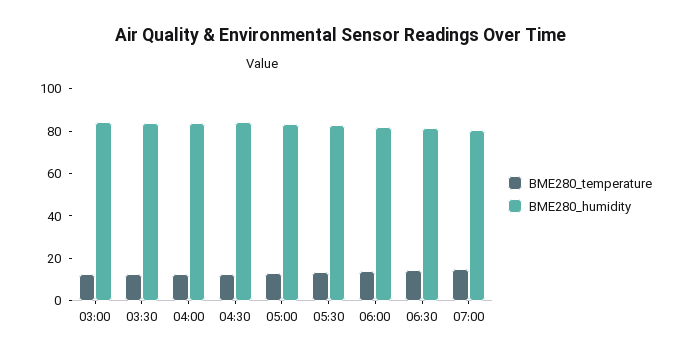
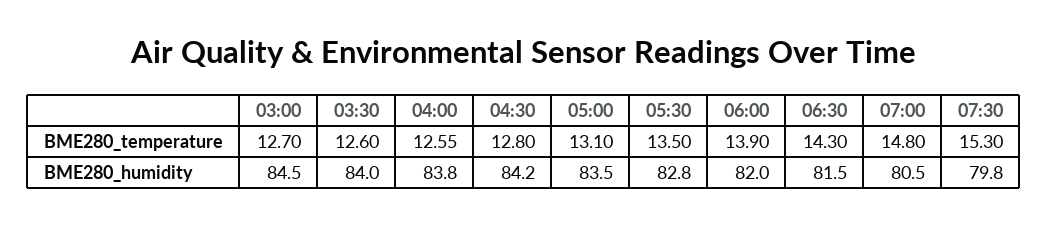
BME280_temperature, 07:30: none -> 15.3
BME280_humidity, 07:30: none -> 79.8

